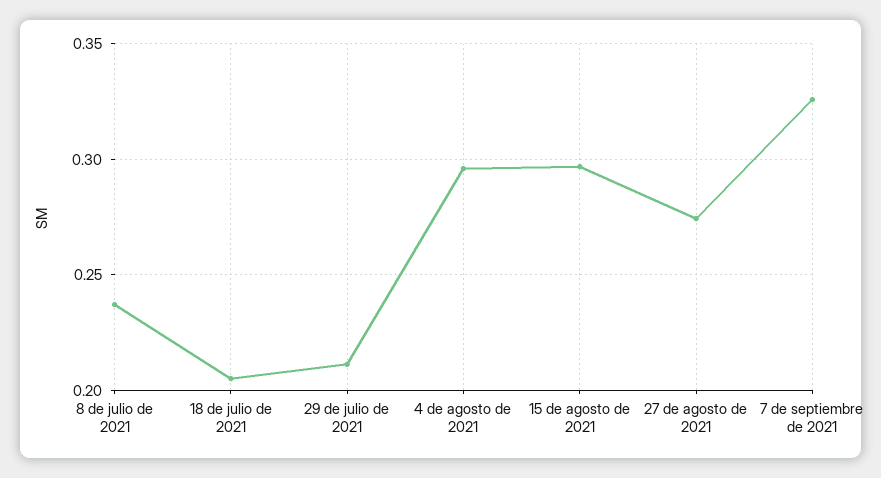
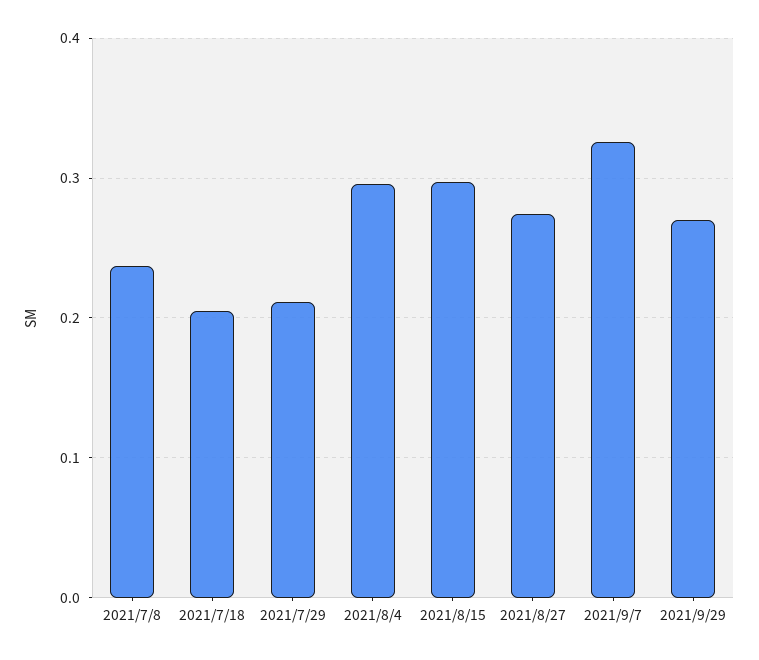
2021/9/29: none -> 0.27

